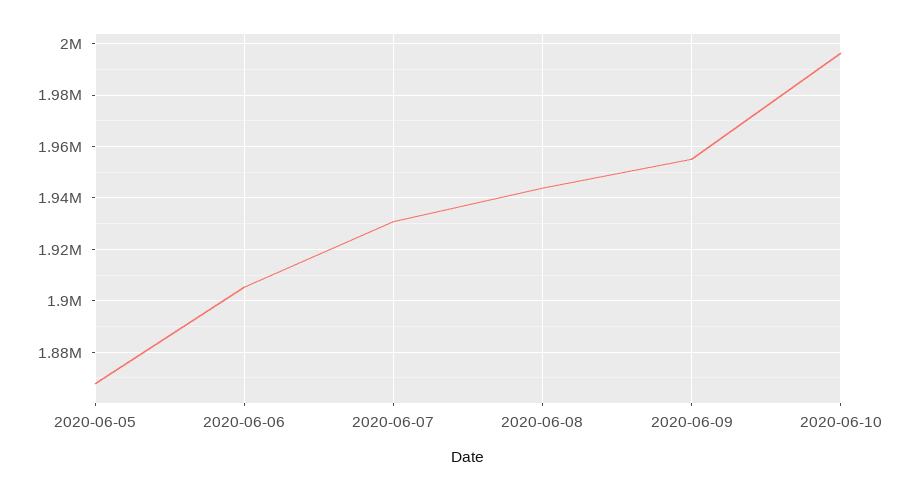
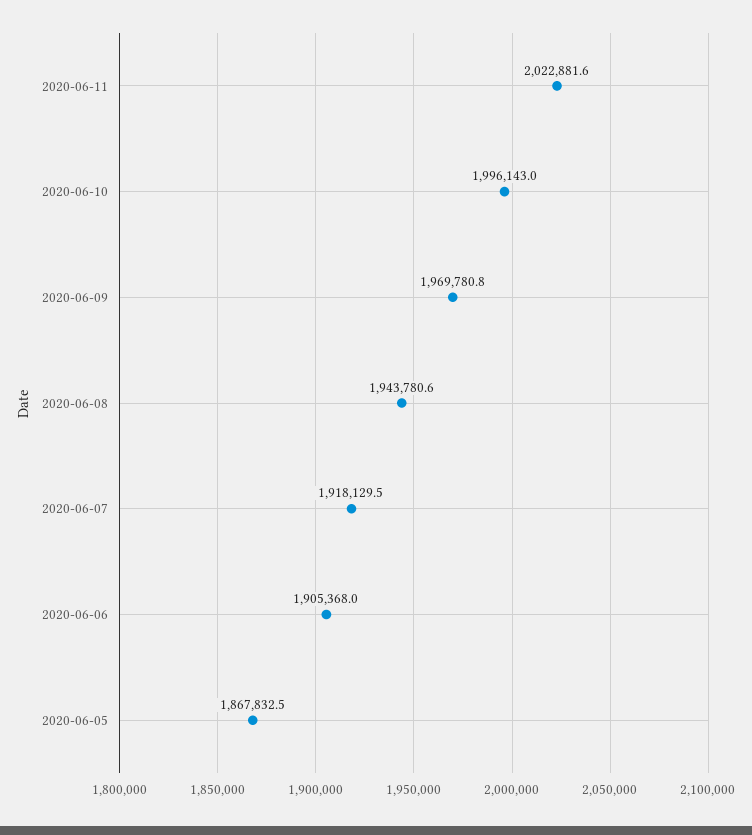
2020-06-07: 1930000 -> 1918129.5
2020-06-09: 1955000 -> 1969780.8
2020-06-11: none -> 2022881.6

